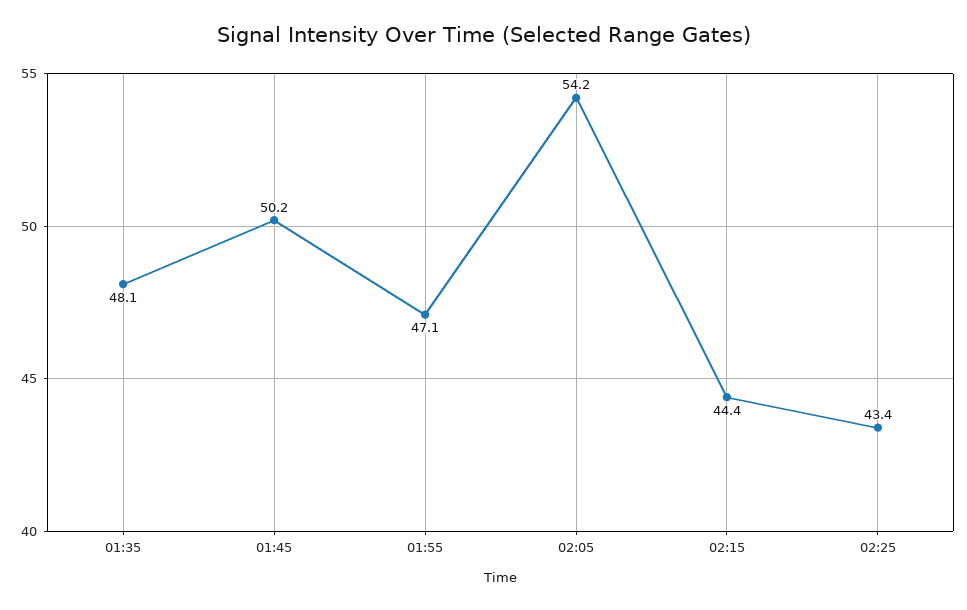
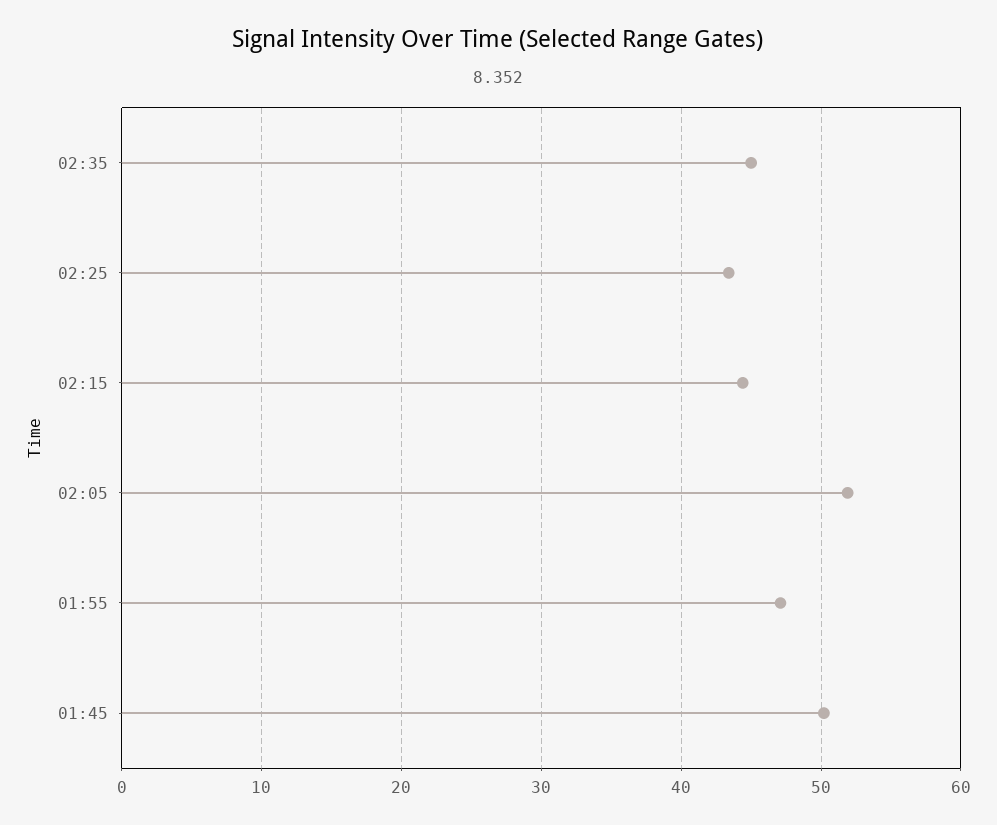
01:35: 48.1 -> none
02:05: 54.2 -> 52
02:35: none -> 45

